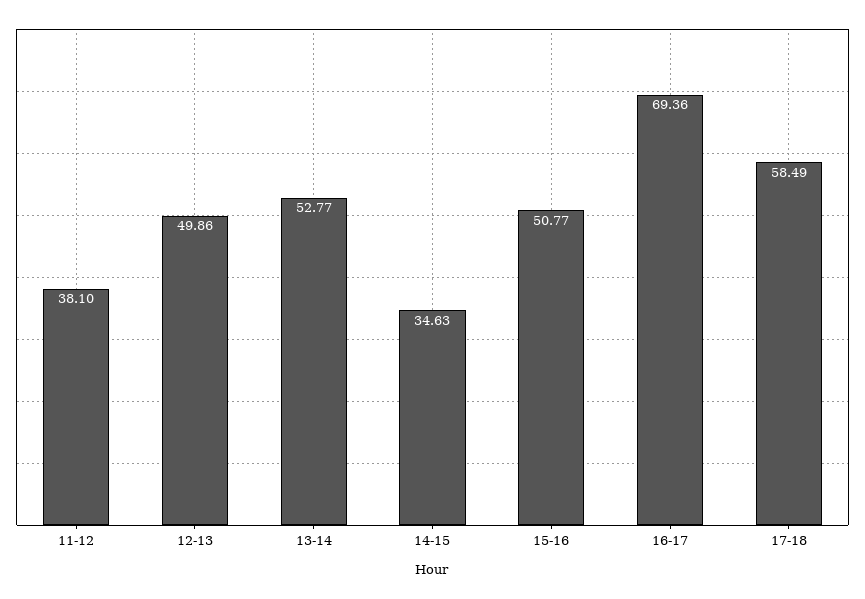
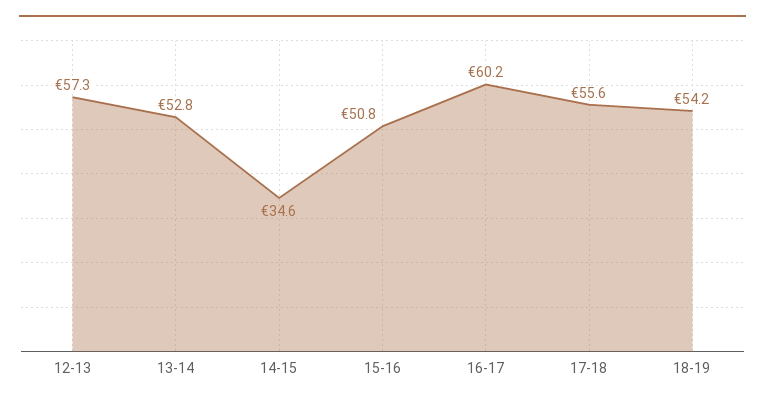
11-12: 38.1 -> none
12-13: 49.86 -> 57.3
16-17: 69.36 -> 60.2
17-18: 58.49 -> 55.6
18-19: none -> 54.2

